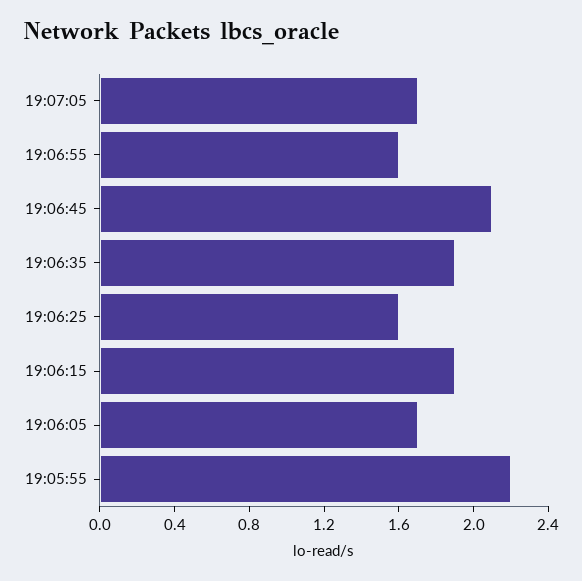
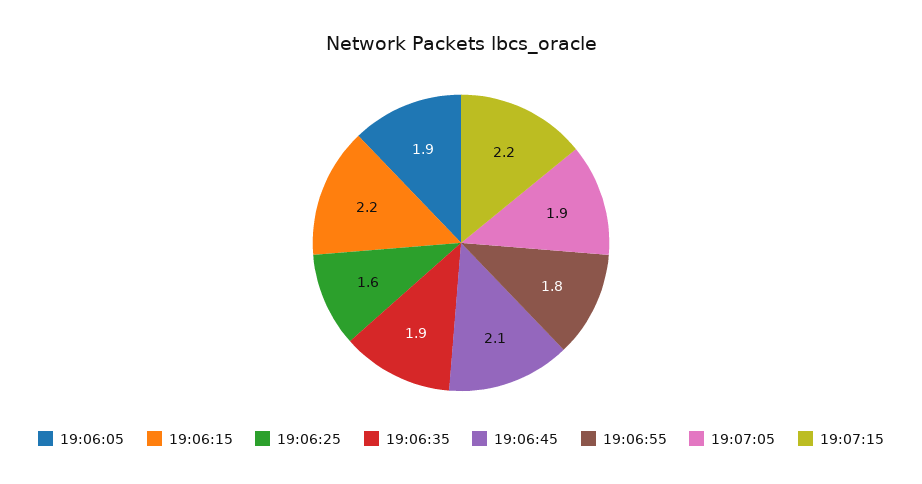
19:07:05: 1.7 -> 1.9
19:06:55: 1.6 -> 1.8
19:06:15: 1.9 -> 2.2
19:06:05: 1.7 -> 1.9
19:05:55: 2.2 -> none
19:07:15: none -> 2.2

